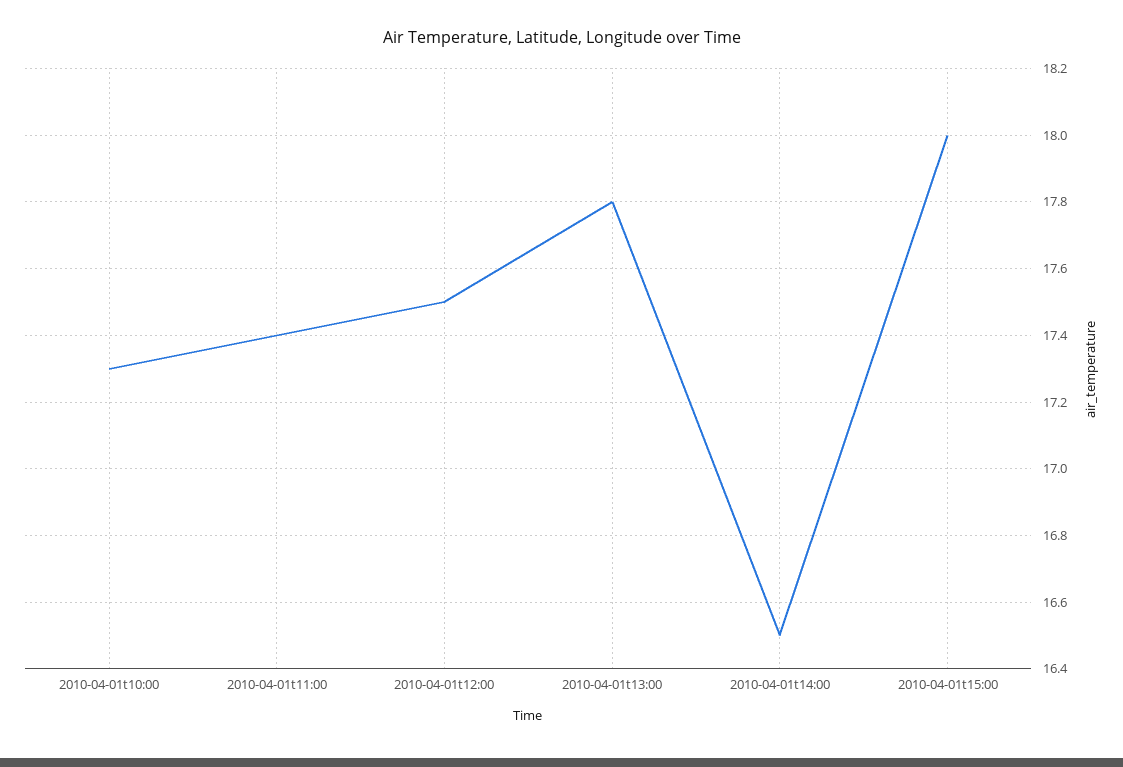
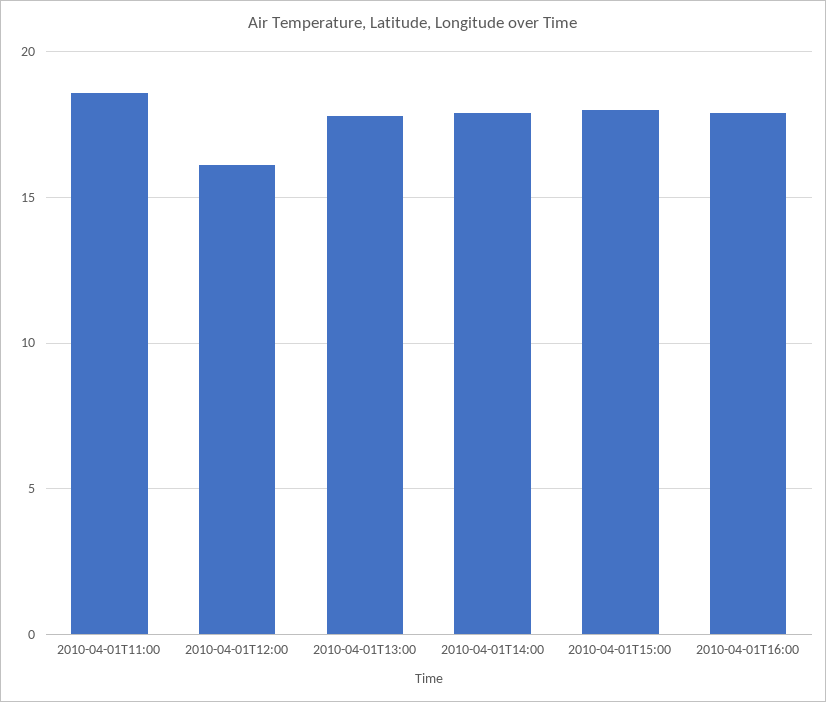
2010-04-01t10:00: 17.3 -> none
2010-04-01t11:00: 17.4 -> 18.5
2010-04-01t12:00: 17.5 -> 16
2010-04-01t14:00: 16.5 -> 18
2010-04-01T16:00: none -> 18

